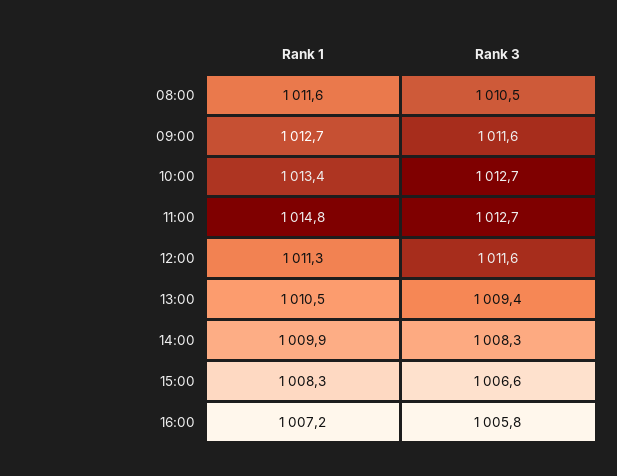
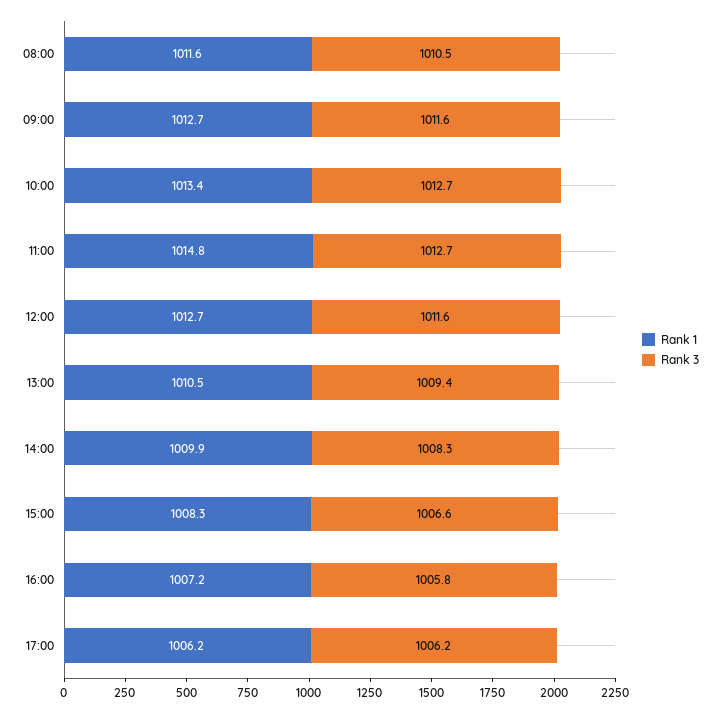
Rank 1, 12:00: 1011.3 -> 1012.7
Rank 1, 17:00: none -> 1006.2
Rank 3, 17:00: none -> 1006.2

